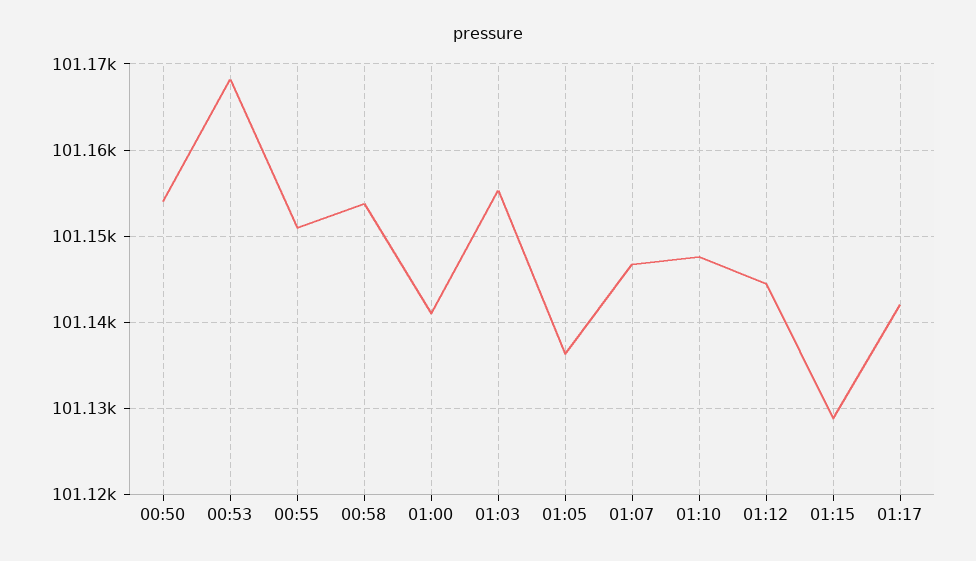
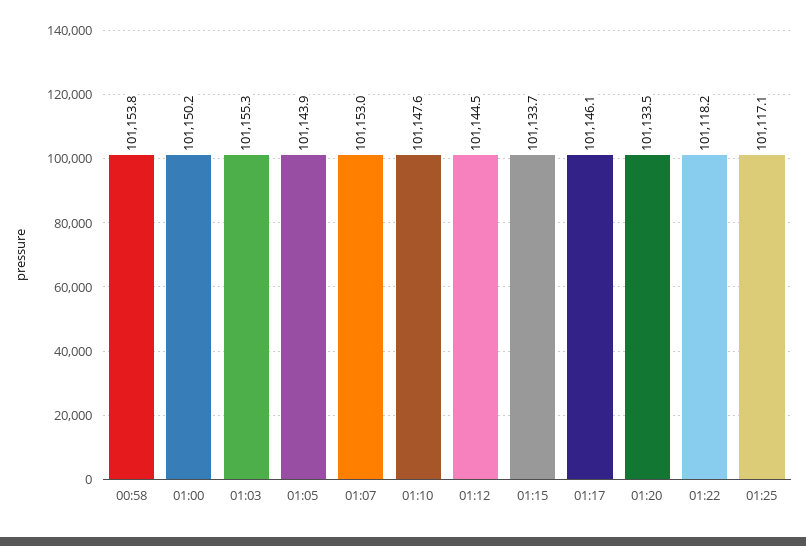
00:50: 101154 -> none
00:53: 101168 -> none
00:55: 101151 -> none
01:00: 101141 -> 101150.2
01:05: 101136 -> 101143.9
01:07: 101147 -> 101153
01:15: 101129 -> 101133.7
01:17: 101142 -> 101146.1
01:20: none -> 101133.5
01:22: none -> 101118.2
01:25: none -> 101117.1

